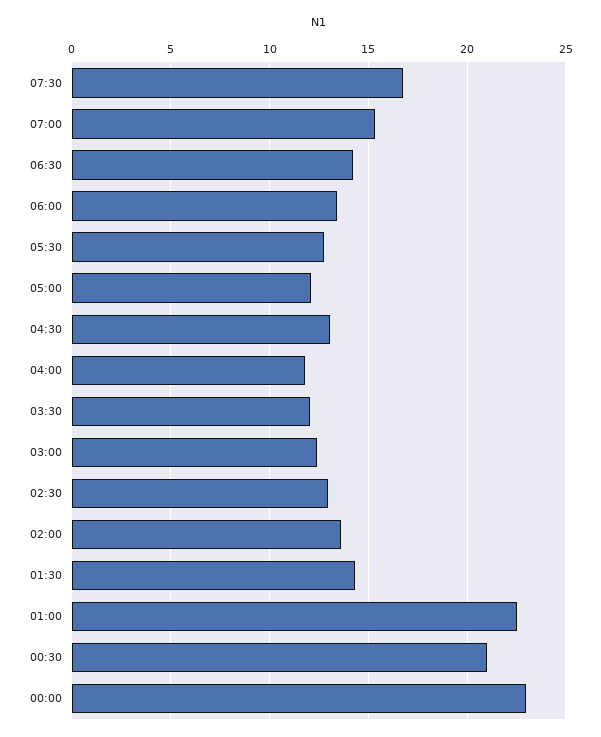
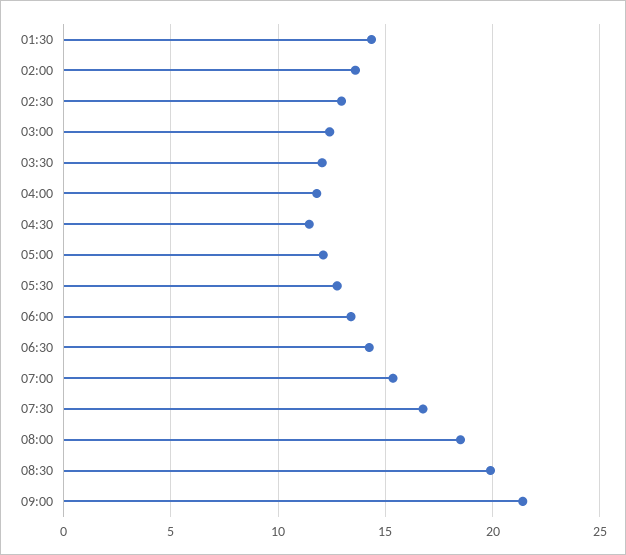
04:30: 13 -> 11.5
01:00: 22.5 -> none
00:30: 21 -> none
00:00: 23 -> none
08:00: none -> 18.5
08:30: none -> 20
09:00: none -> 21.5

